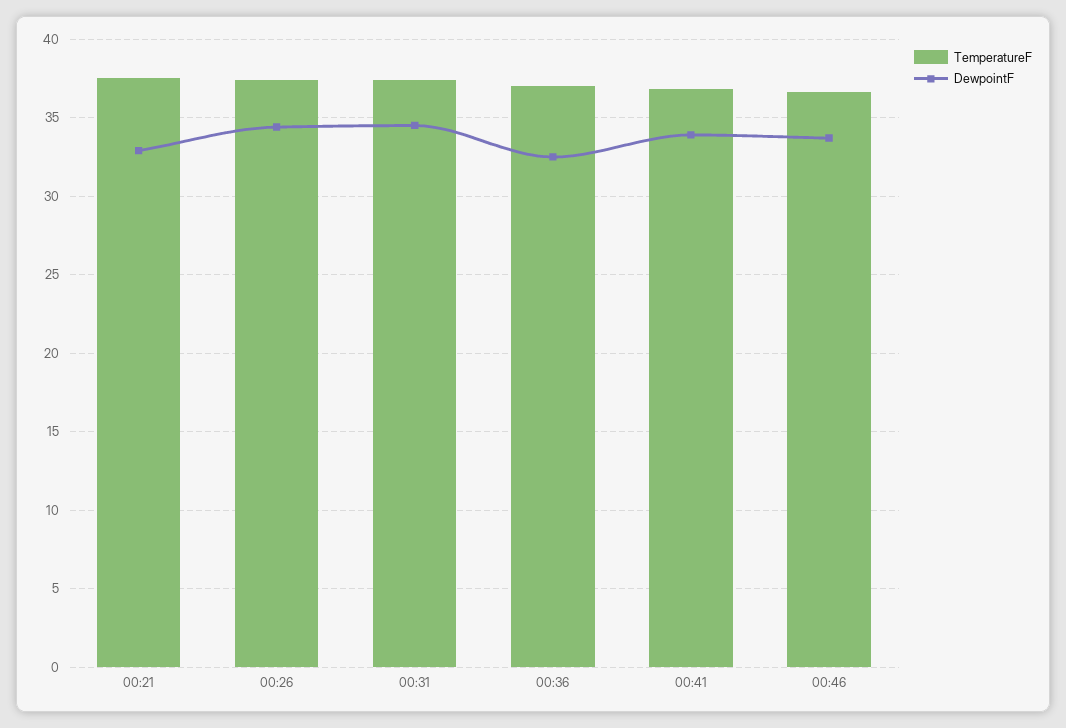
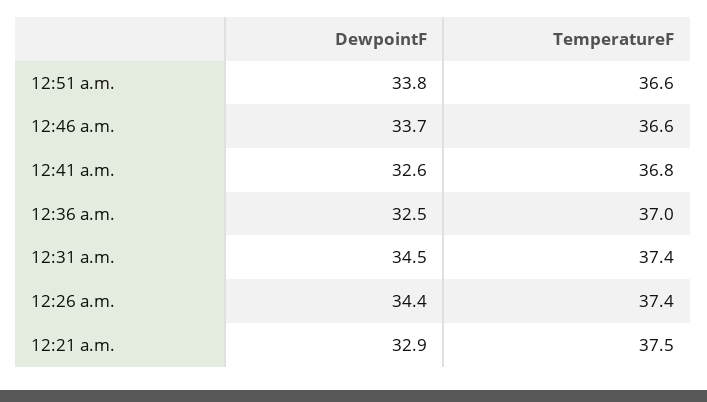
DewpointF, 00:41: 34 -> 32.6
DewpointF, 12:51 a.m.: none -> 33.8
TemperatureF, 12:51 a.m.: none -> 36.6

